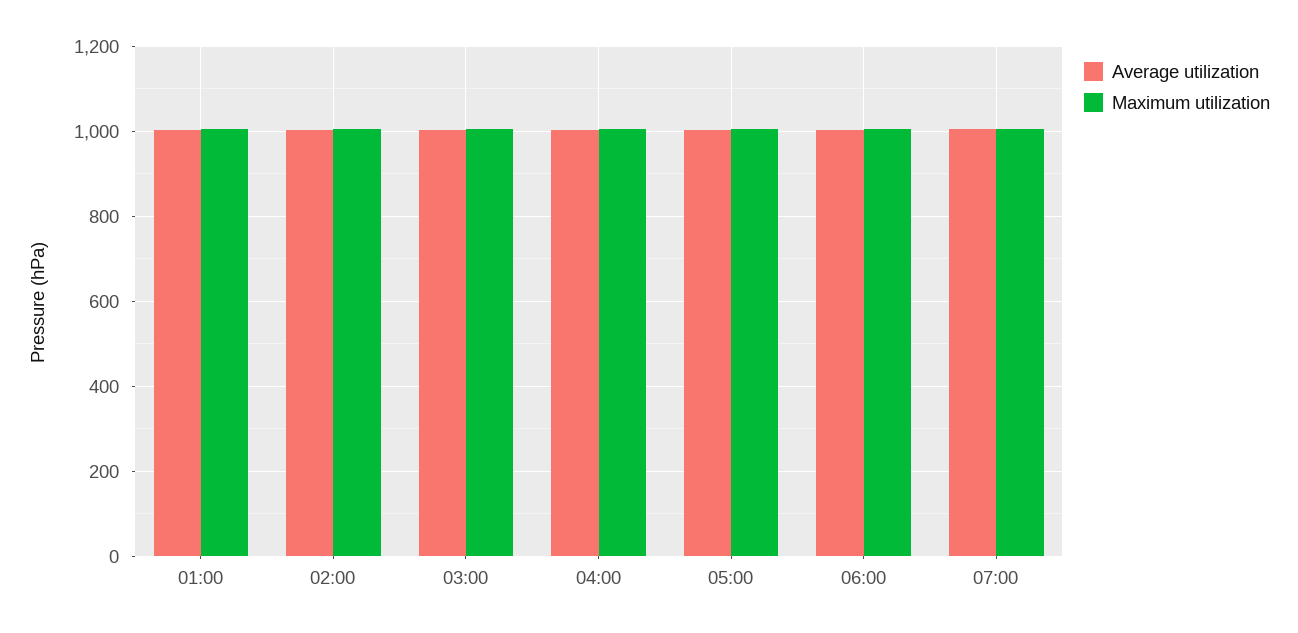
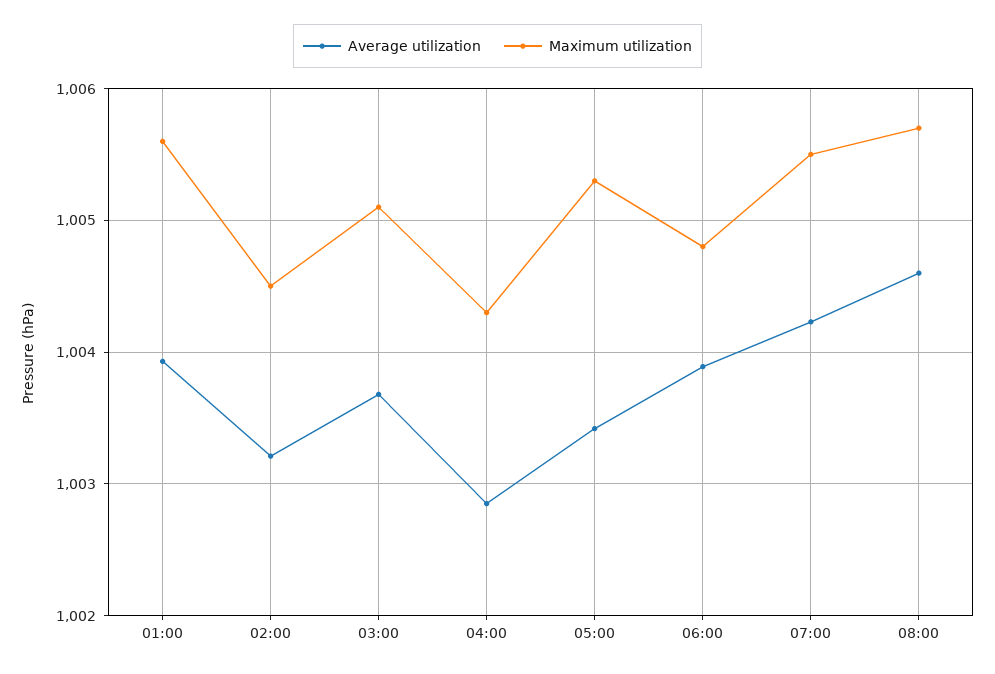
Average utilization, 08:00: none -> 1004.6
Maximum utilization, 08:00: none -> 1005.7

